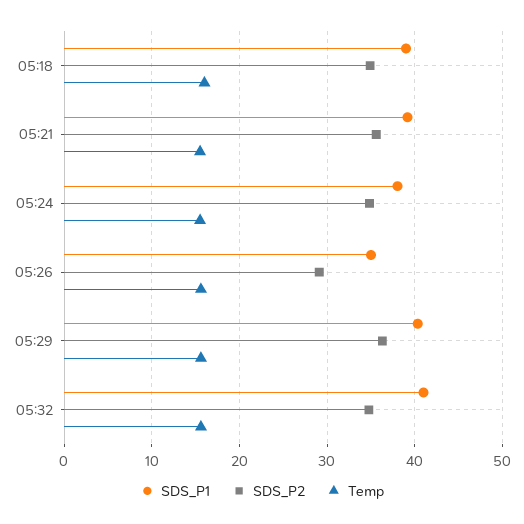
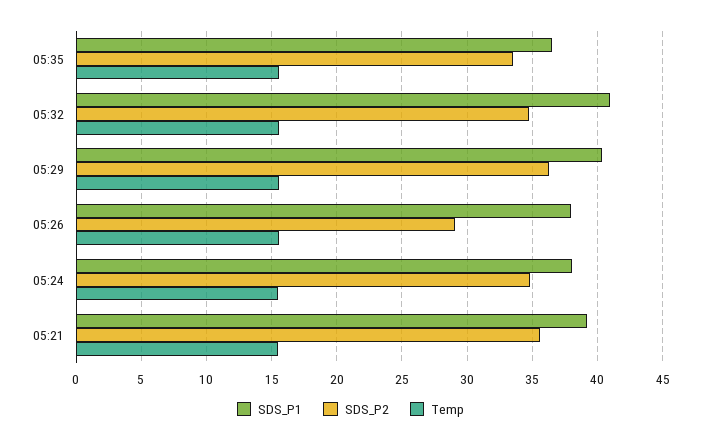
SDS_P1, 05:18: 39 -> none
SDS_P2, 05:18: 35 -> none
Temp, 05:18: 16 -> none
SDS_P1, 05:26: 35 -> 38
SDS_P1, 05:35: none -> 36.5
SDS_P2, 05:35: none -> 33.5
Temp, 05:35: none -> 15.5

